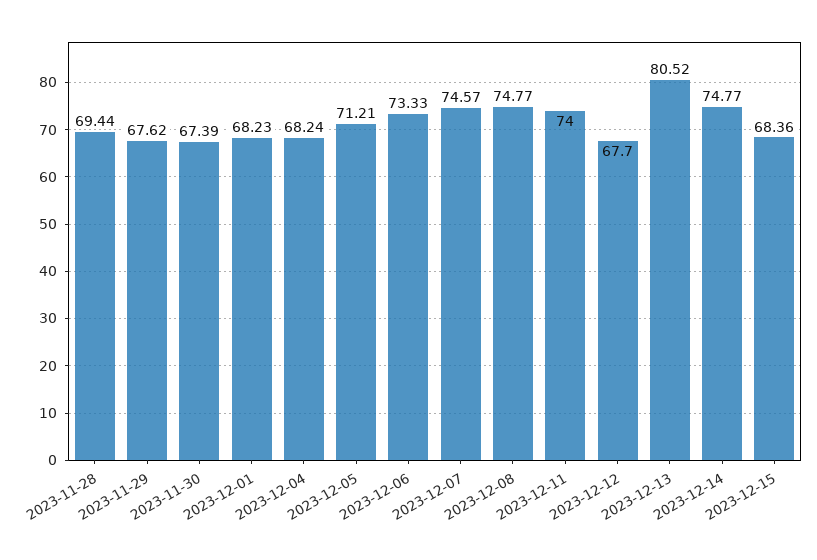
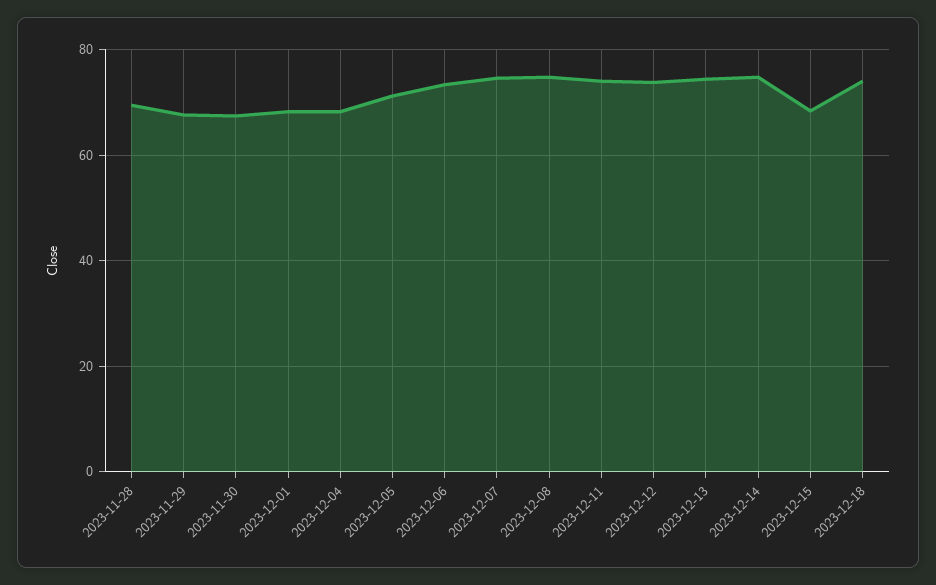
2023-12-12: 67.7 -> 74
2023-12-13: 80.52 -> 74
2023-12-18: none -> 74

